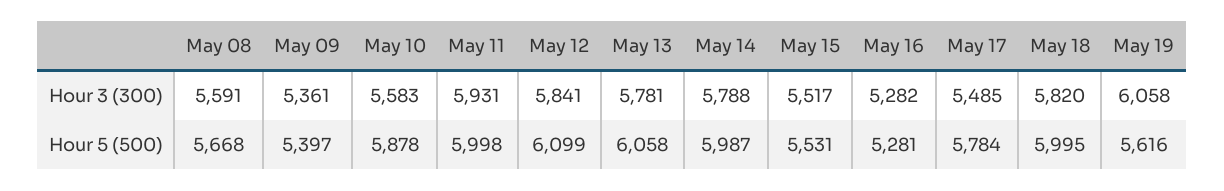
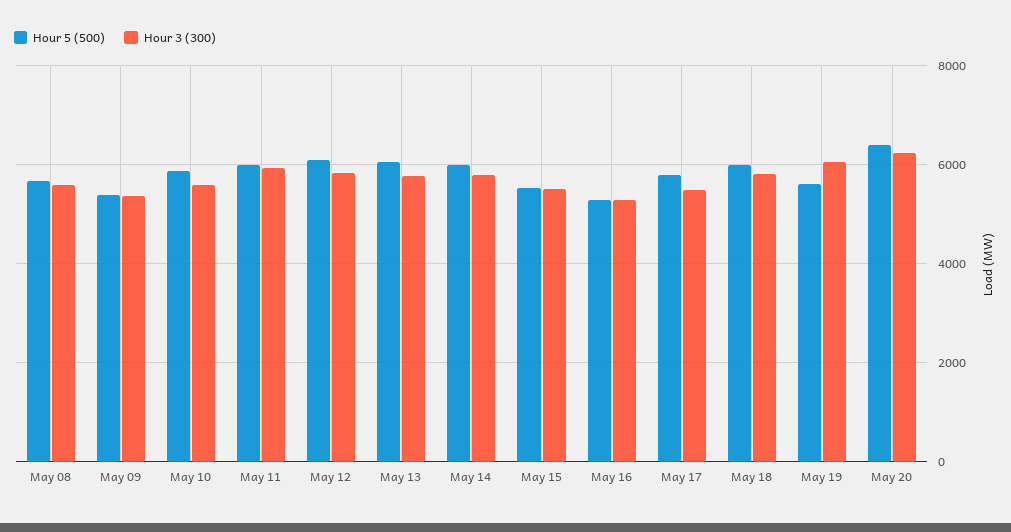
Hour 5 (500), May 20: none -> 6400
Hour 3 (300), May 20: none -> 6200

